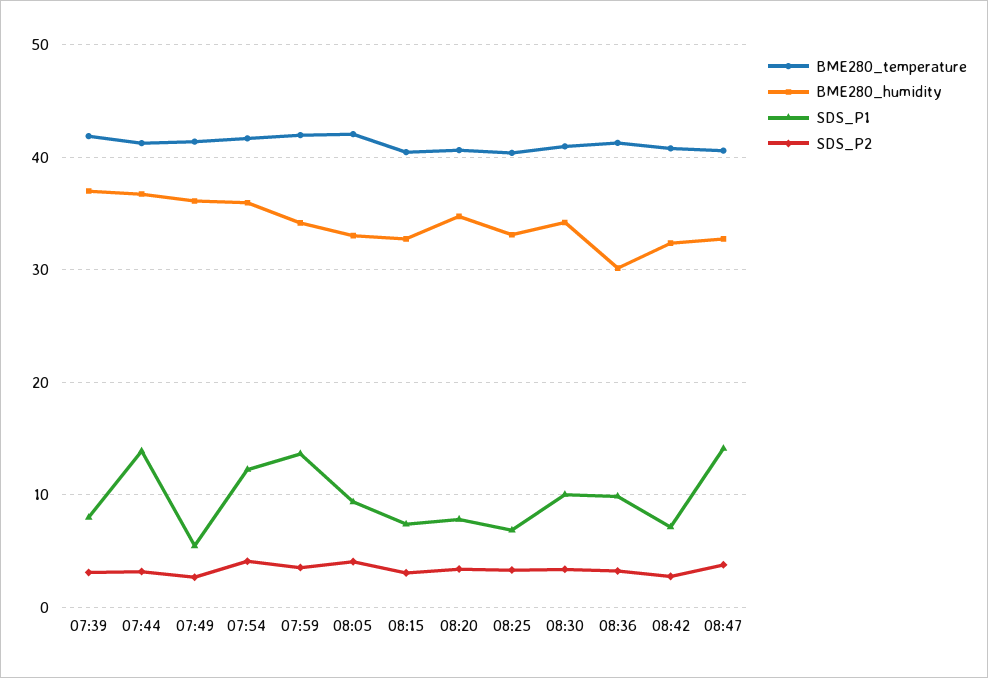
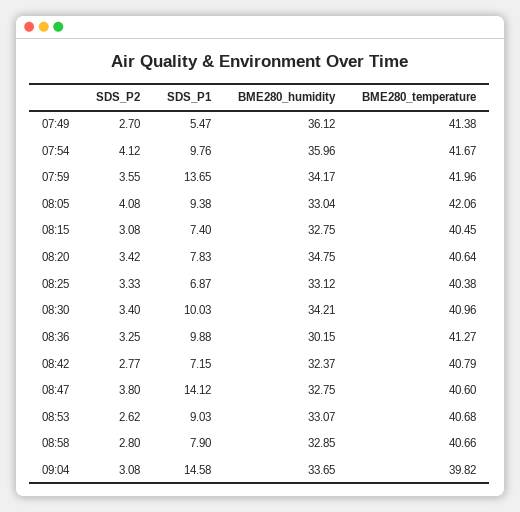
BME280_temperature, 07:39: 42 -> none
BME280_humidity, 07:39: 37 -> none
SDS_P1, 07:39: 8 -> none
SDS_P2, 07:39: 3 -> none
BME280_temperature, 07:44: 41 -> none
BME280_humidity, 07:44: 37 -> none
SDS_P1, 07:44: 14 -> none
SDS_P2, 07:44: 3 -> none
SDS_P1, 07:54: 12 -> 9.76
SDS_P2, 08:53: none -> 2.62
SDS_P1, 08:53: none -> 9.03
BME280_humidity, 08:53: none -> 33.07
BME280_temperature, 08:53: none -> 40.68
SDS_P2, 08:58: none -> 2.8
SDS_P1, 08:58: none -> 7.9
BME280_humidity, 08:58: none -> 32.85
BME280_temperature, 08:58: none -> 40.66
SDS_P2, 09:04: none -> 3.08
SDS_P1, 09:04: none -> 14.58
BME280_humidity, 09:04: none -> 33.65
BME280_temperature, 09:04: none -> 39.82

